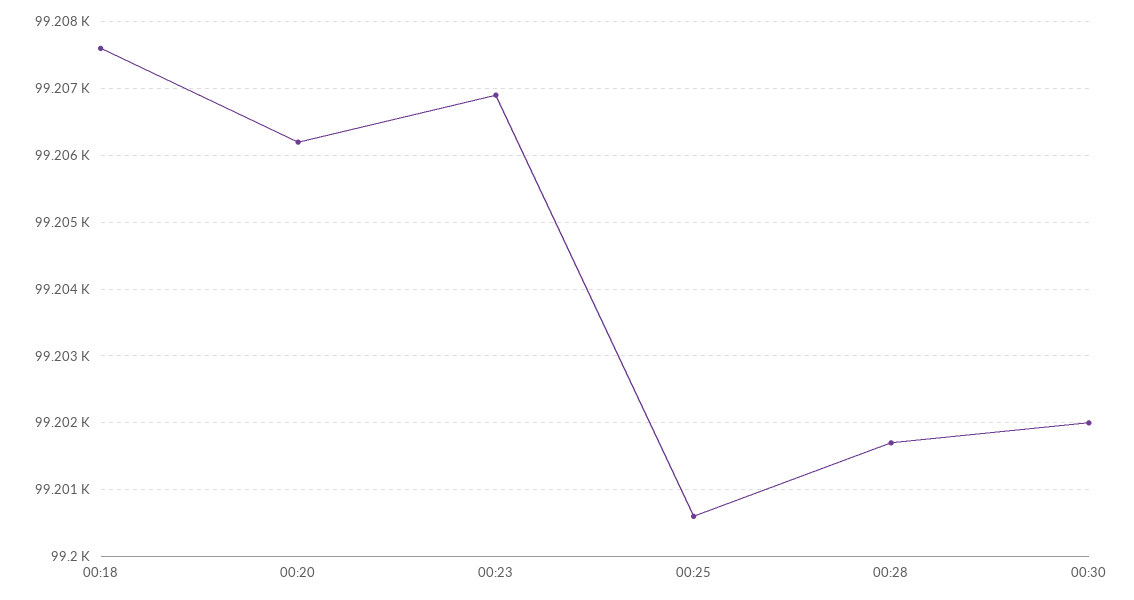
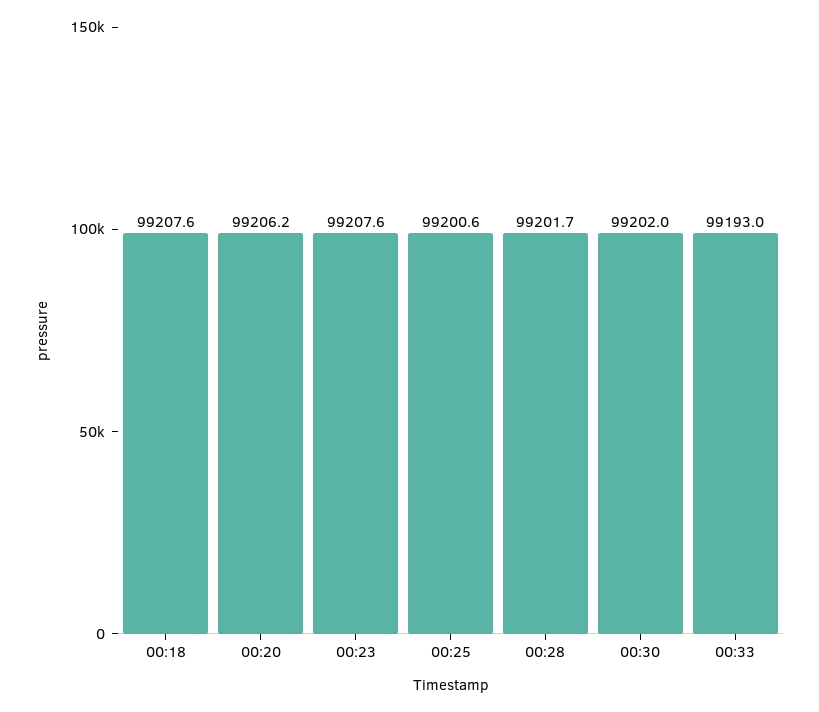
00:23: 99206.9 -> 99207.6
00:33: none -> 99193

